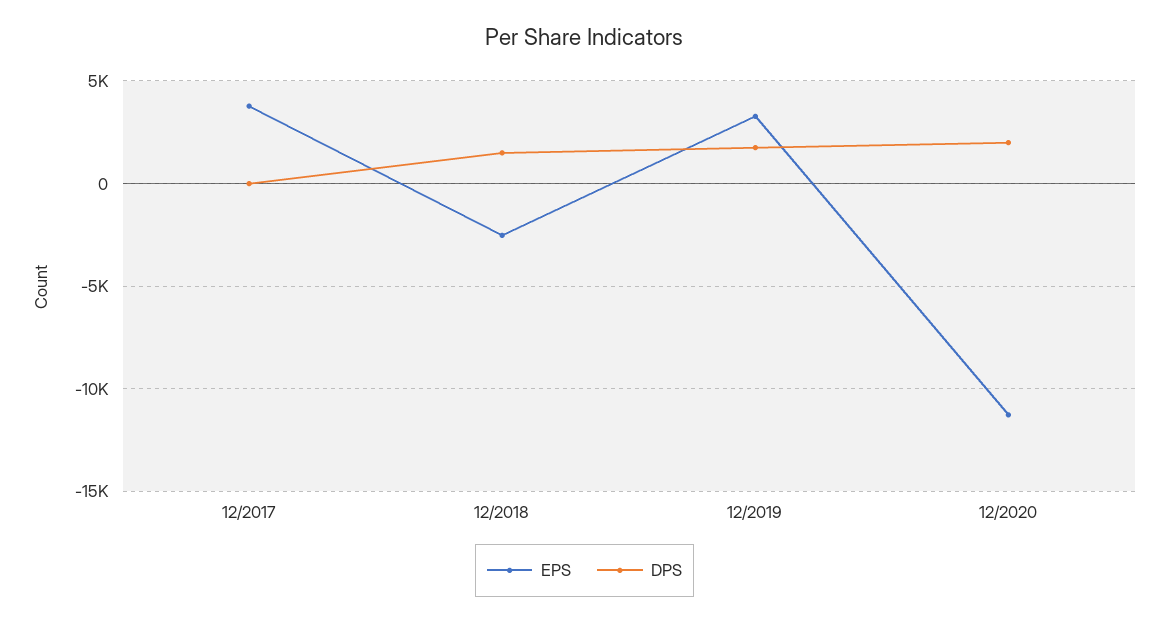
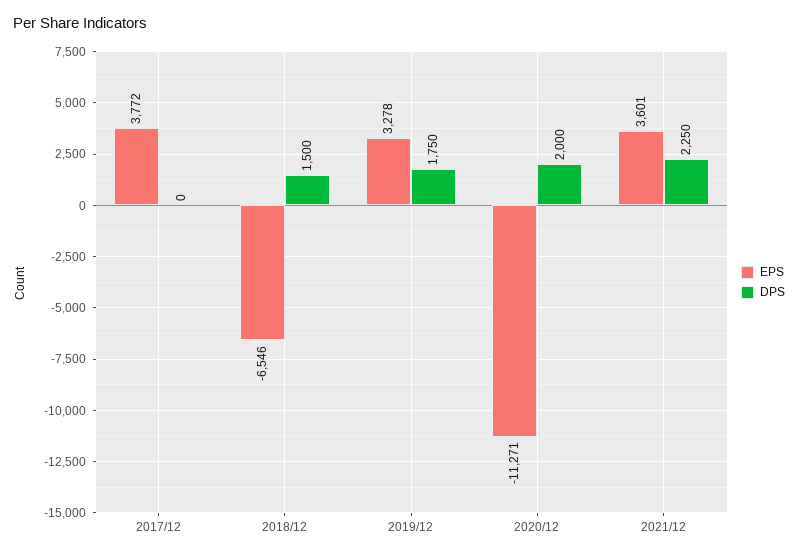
EPS, 12/2018: -2500 -> -6546
EPS, 2021/12: none -> 3601
DPS, 2021/12: none -> 2250

